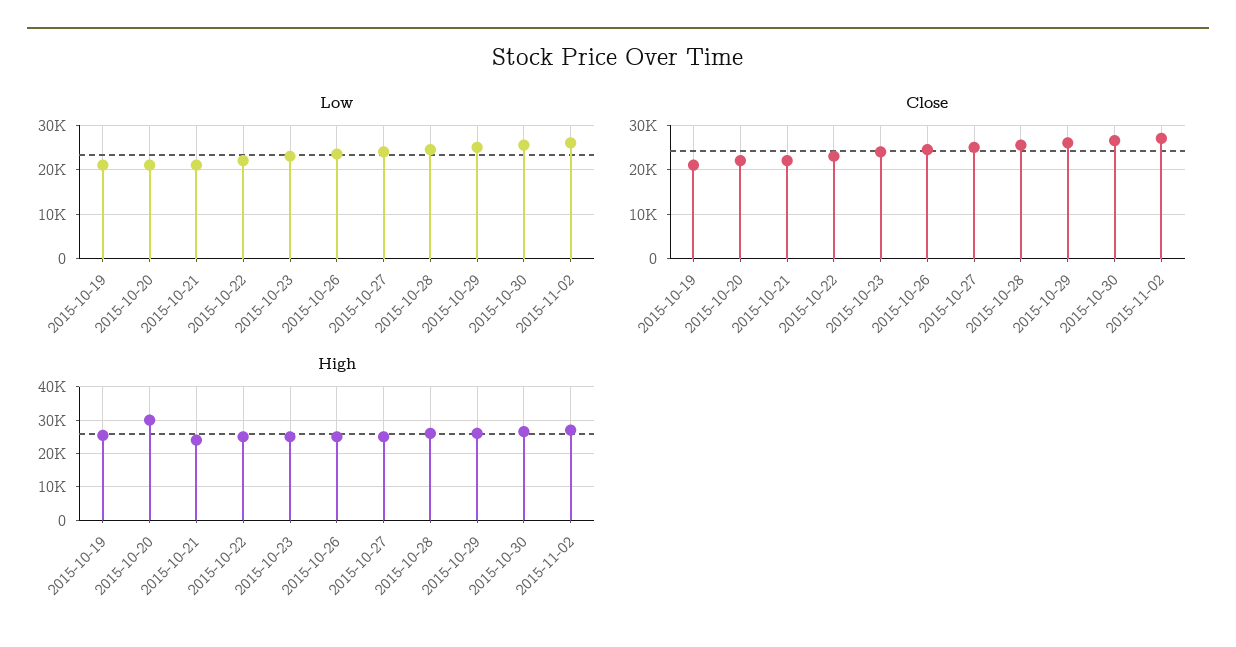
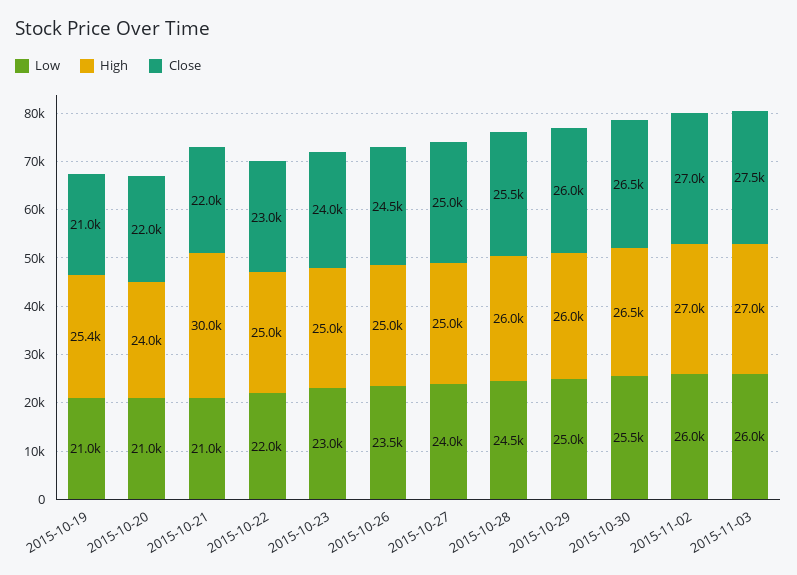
High, 2015-10-20: 30000 -> 24000
High, 2015-10-21: 24000 -> 30000
Low, 2015-11-03: none -> 26000
High, 2015-11-03: none -> 27000
Close, 2015-11-03: none -> 27500

